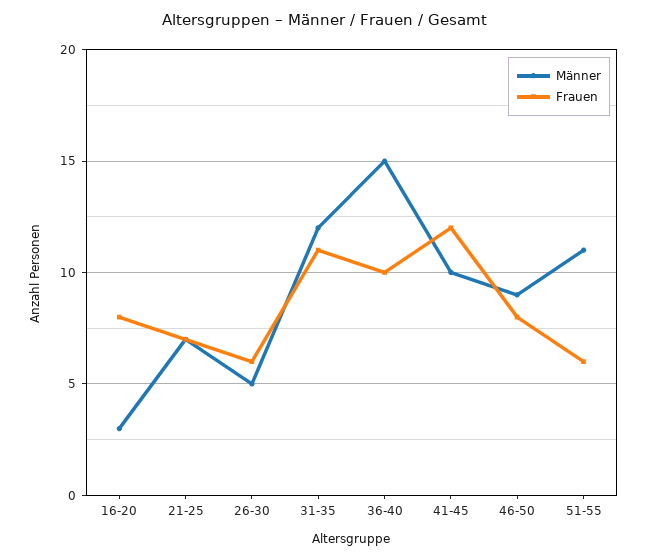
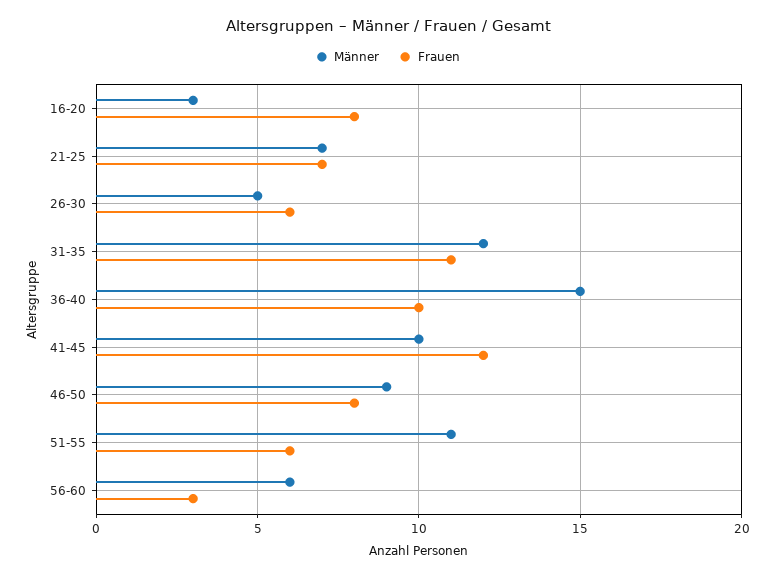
Männer, 56-60: none -> 6
Frauen, 56-60: none -> 3

